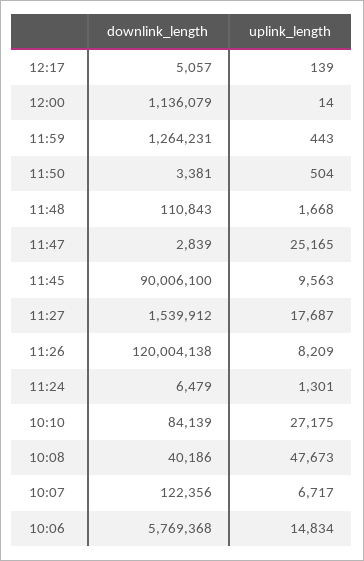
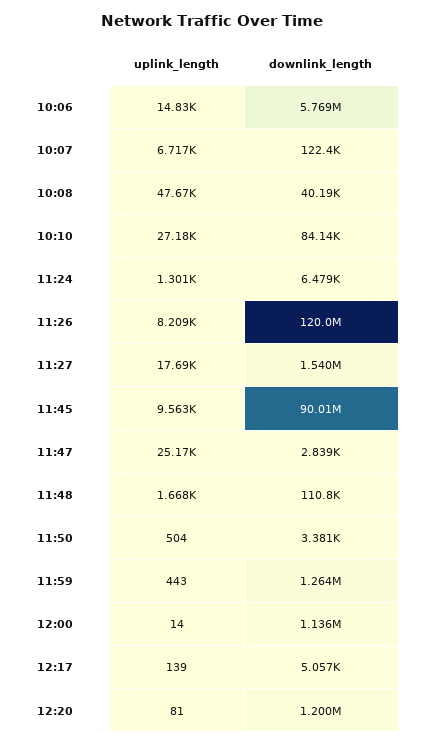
uplink_length, 12:20: none -> 81
downlink_length, 12:20: none -> 1200000

